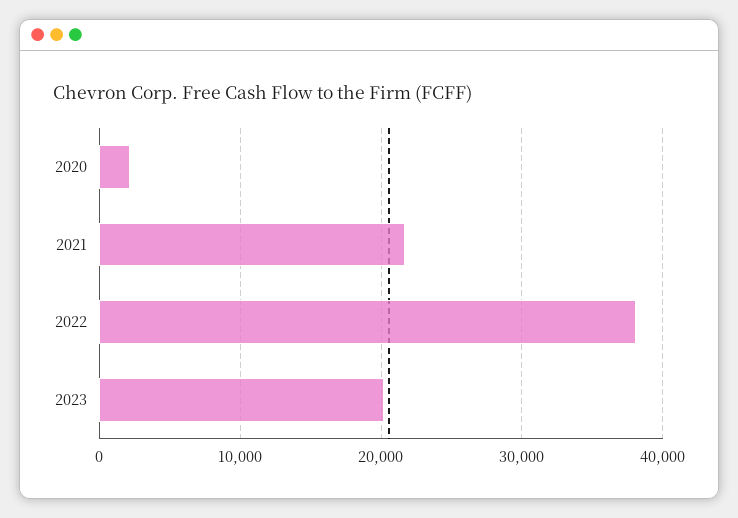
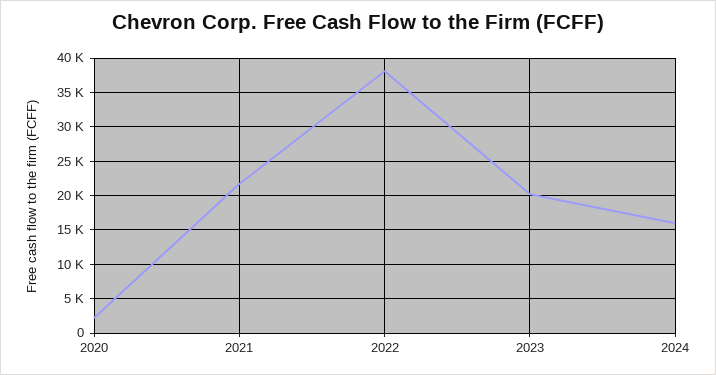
2024: none -> 16000

